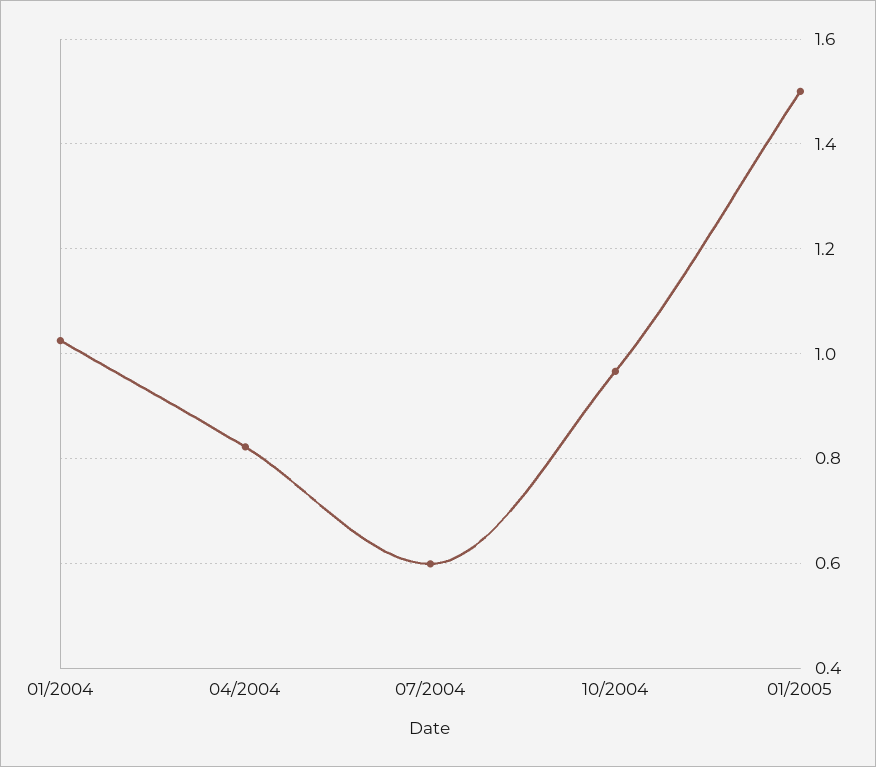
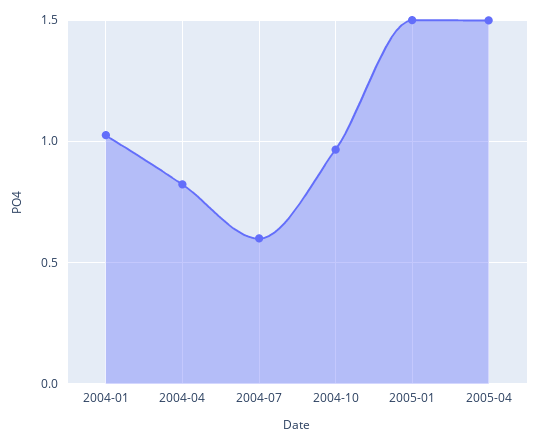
2005-04: none -> 1.5

